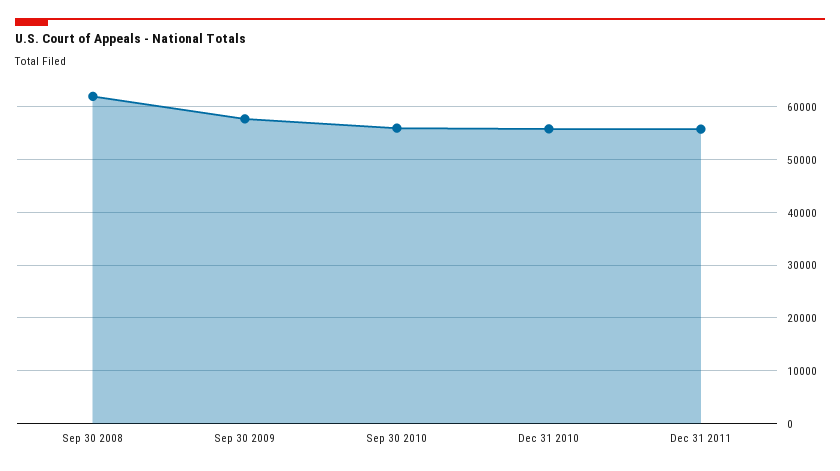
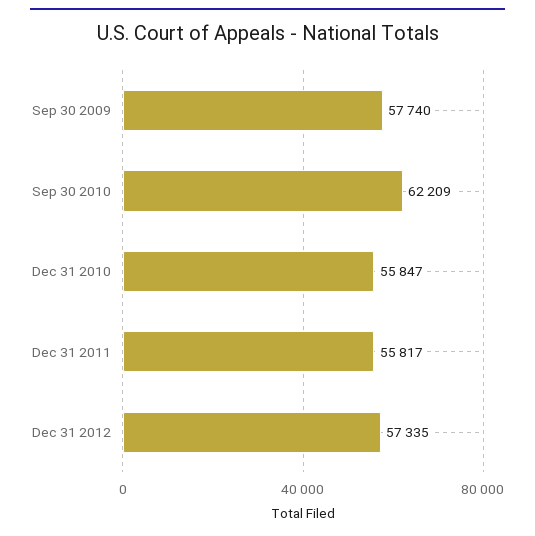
Sep 30 2008: 62000 -> none
Sep 30 2010: 56000 -> 62209
Dec 31 2012: none -> 57335

